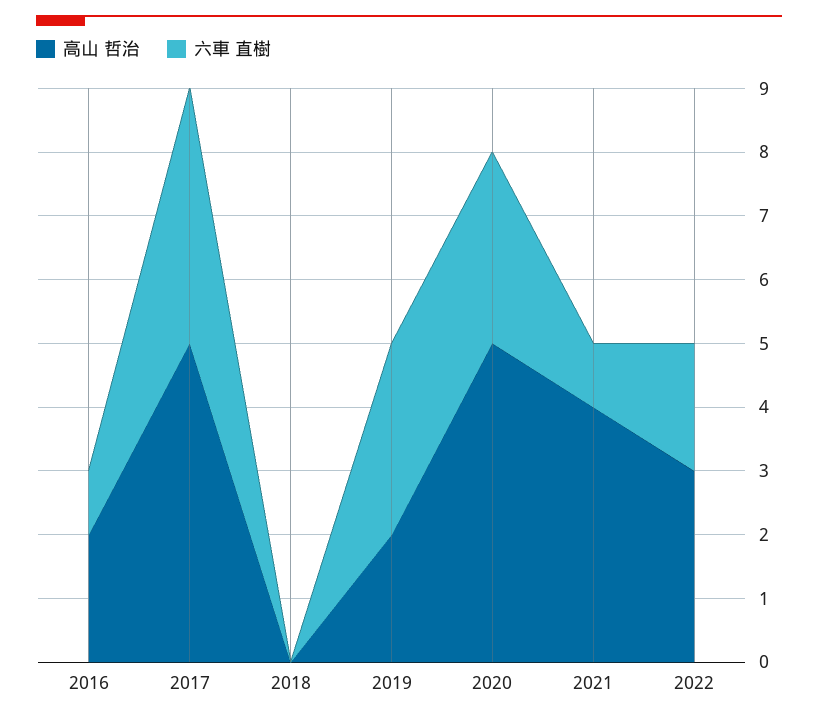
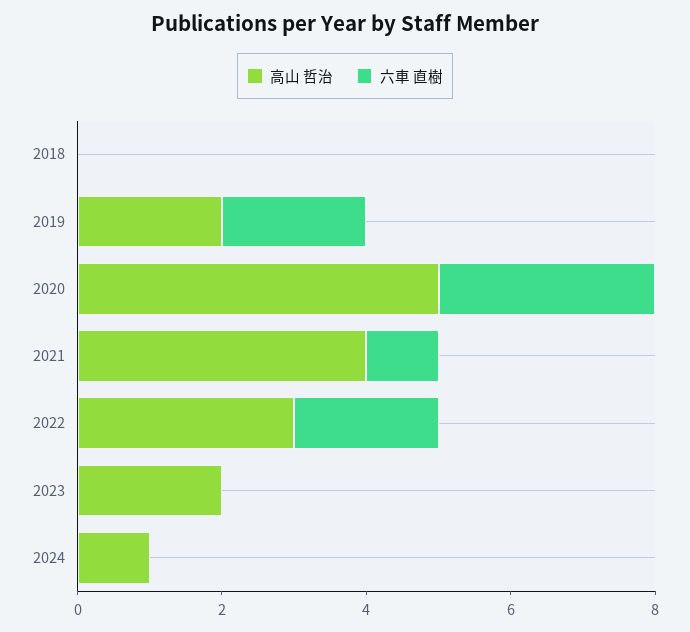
高山 哲治, 2016: 2 -> none
六車 直樹, 2016: 1 -> none
高山 哲治, 2017: 5 -> none
六車 直樹, 2017: 4 -> none
六車 直樹, 2019: 3 -> 2
高山 哲治, 2023: none -> 2
六車 直樹, 2023: none -> 0
高山 哲治, 2024: none -> 1
六車 直樹, 2024: none -> 0

